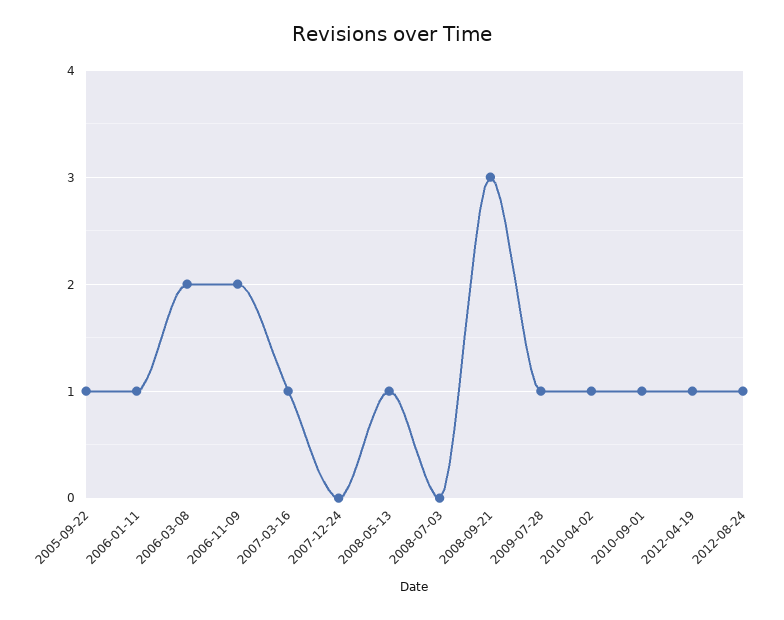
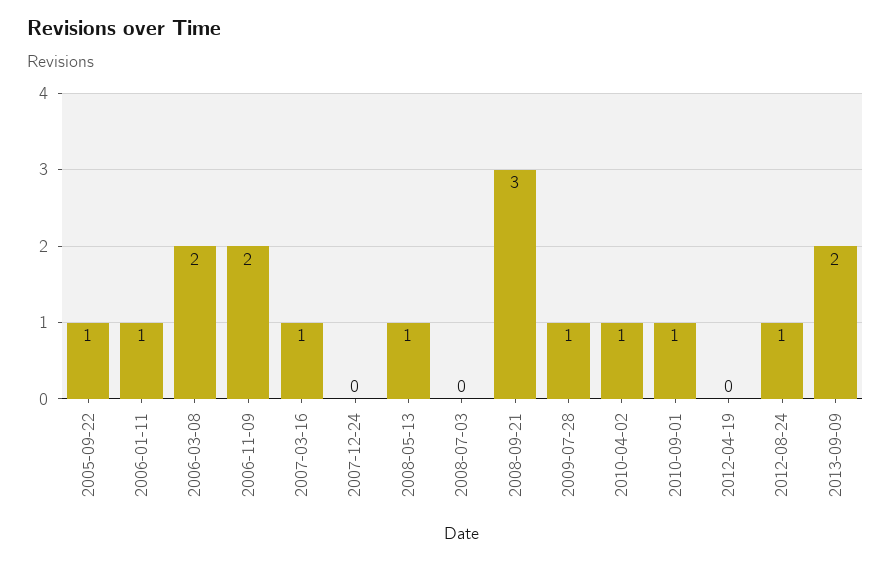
2012-04-19: 1 -> 0
2013-09-09: none -> 2

